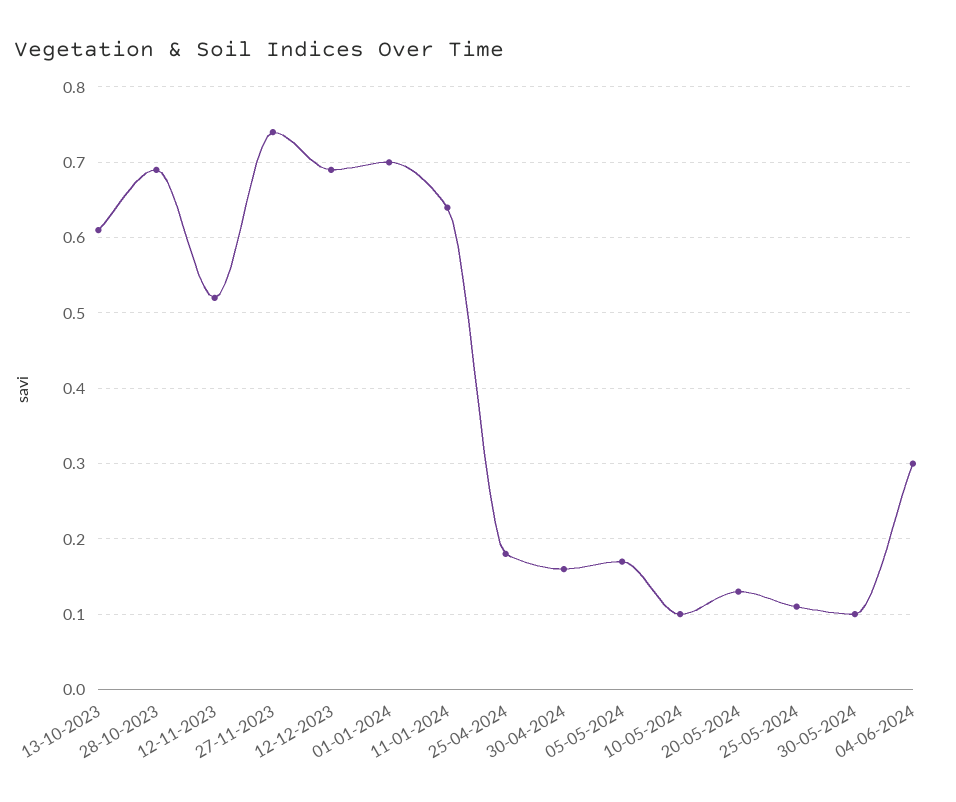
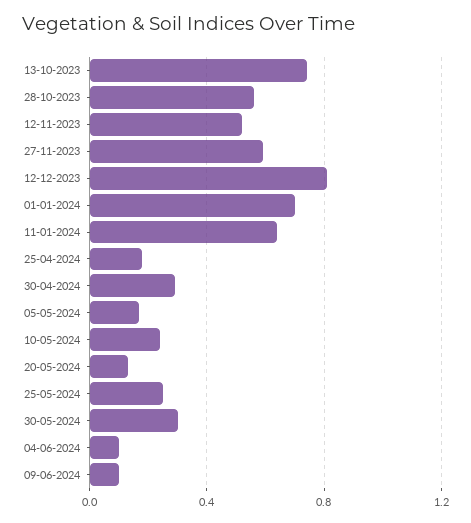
13-10-2023: 0.61 -> 0.75
28-10-2023: 0.69 -> 0.55
27-11-2023: 0.74 -> 0.6
12-12-2023: 0.69 -> 0.8
30-04-2024: 0.16 -> 0.3
10-05-2024: 0.1 -> 0.25
25-05-2024: 0.11 -> 0.25
30-05-2024: 0.1 -> 0.3
04-06-2024: 0.3 -> 0.1
09-06-2024: none -> 0.1

